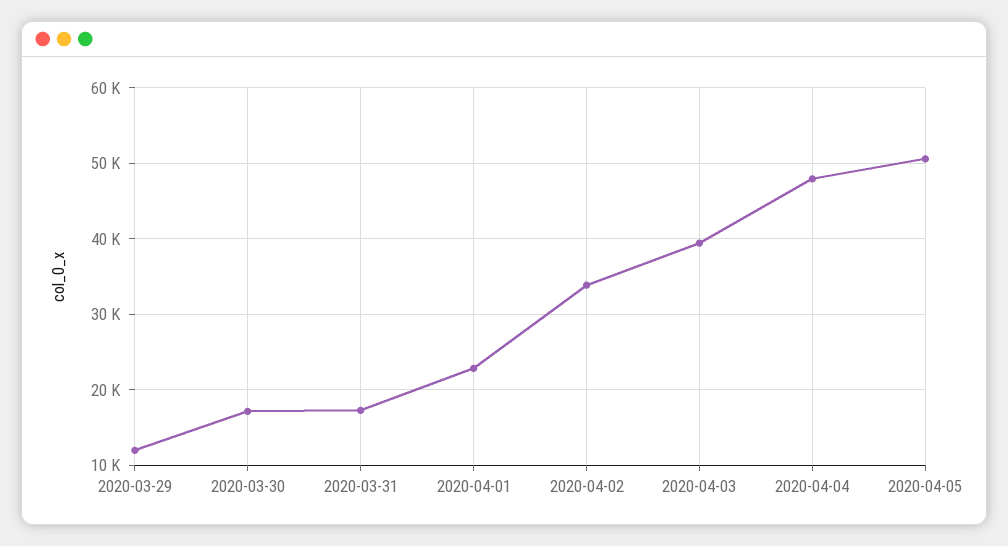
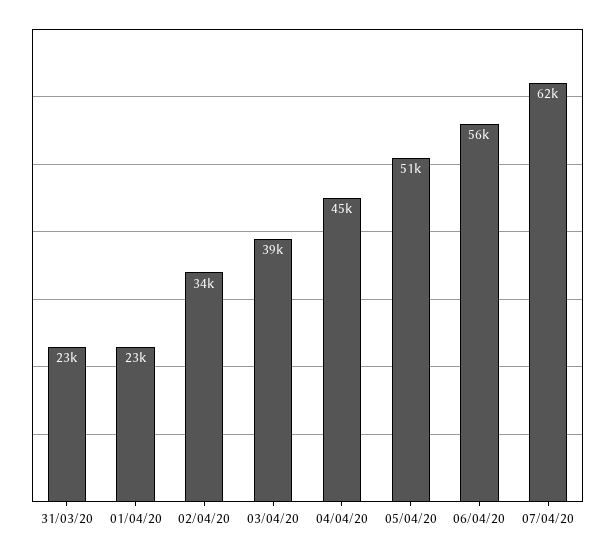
2020-03-29: 12000 -> none
2020-03-30: 17000 -> none
2020-03-31: 17000 -> 23000
2020-04-04: 48000 -> 45000
06/04/20: none -> 56000
07/04/20: none -> 62000

